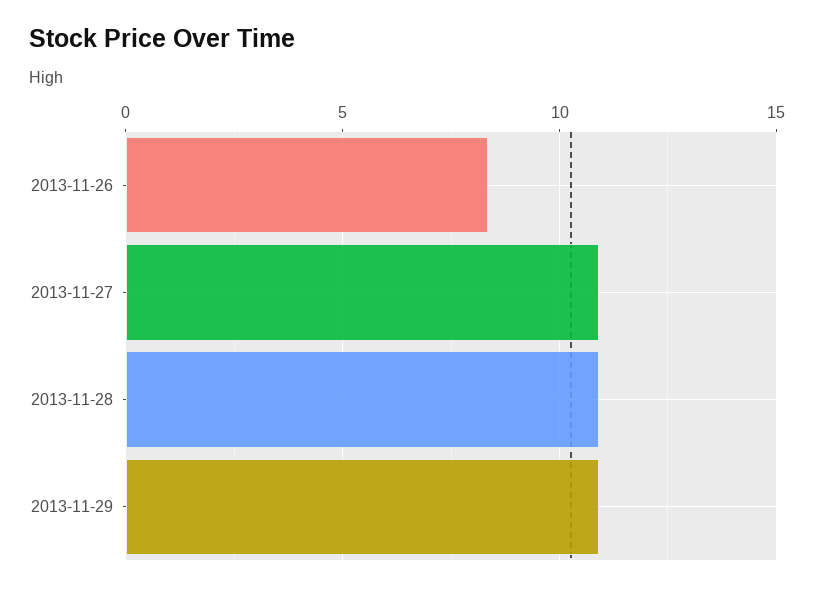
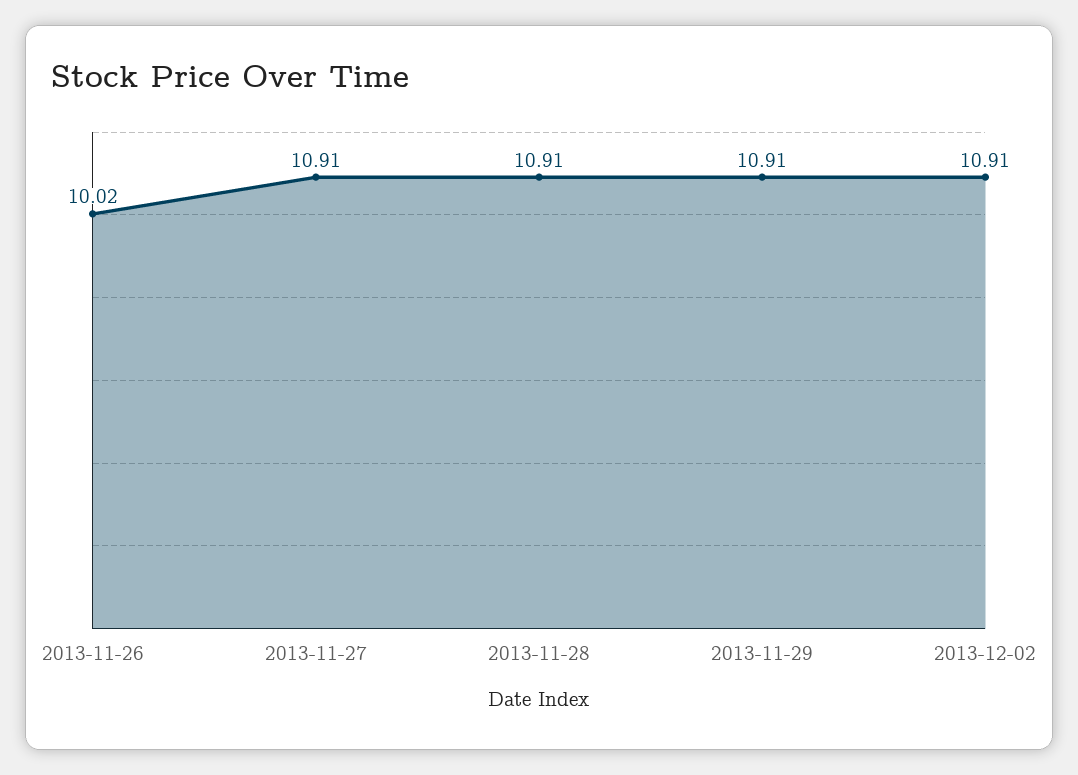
2013-11-26: 8.5 -> 10.02
2013-12-02: none -> 10.91

